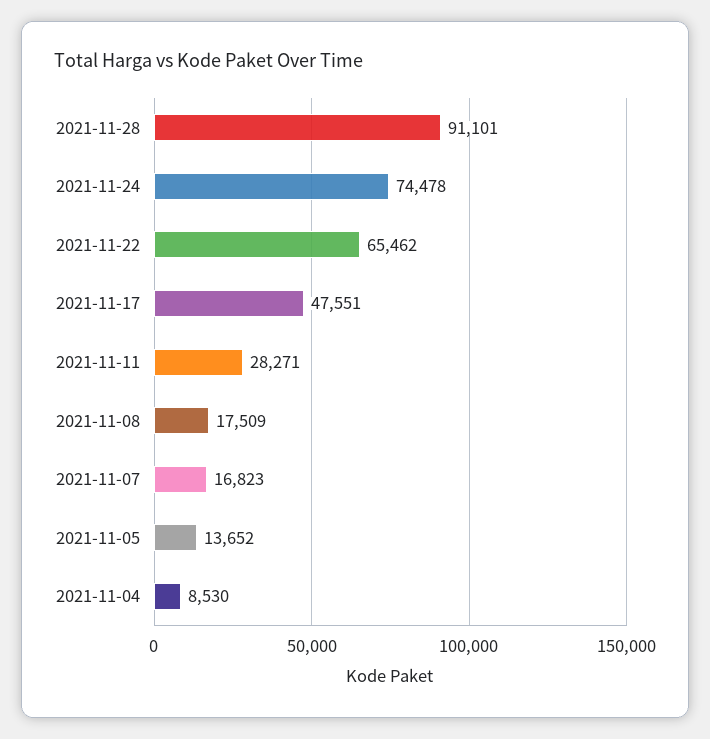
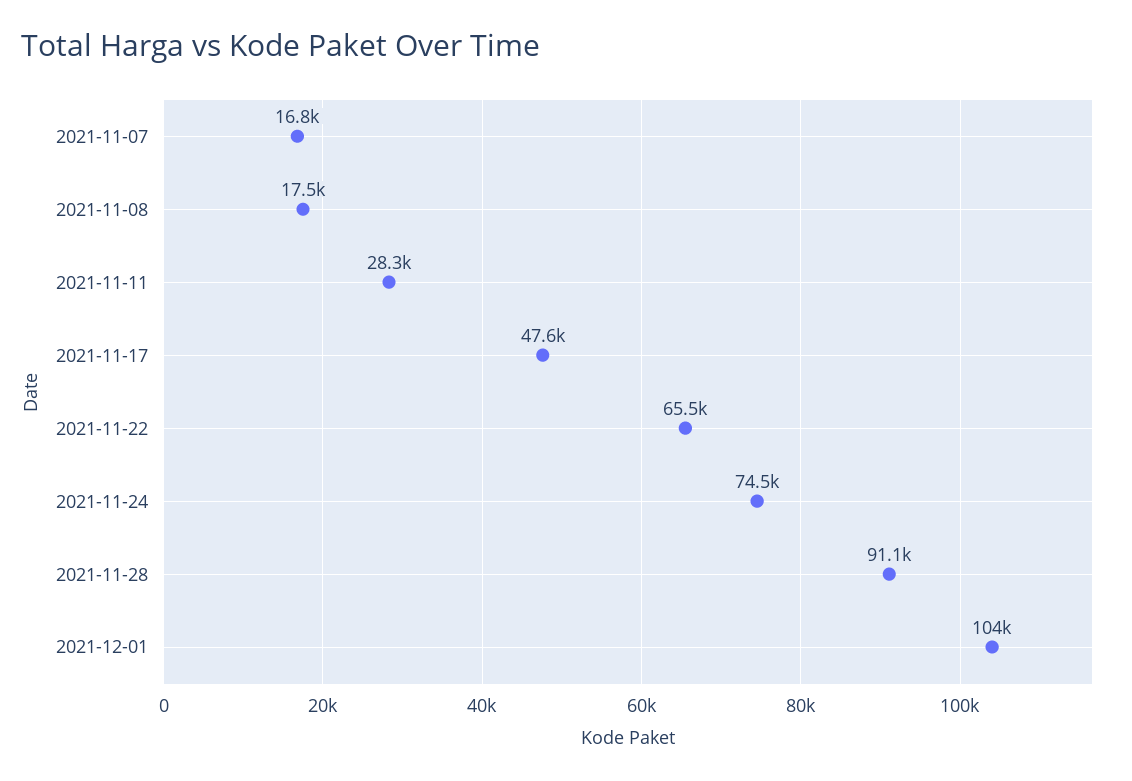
2021-11-05: 13652 -> none
2021-11-04: 8530 -> none
2021-12-01: none -> 104000

